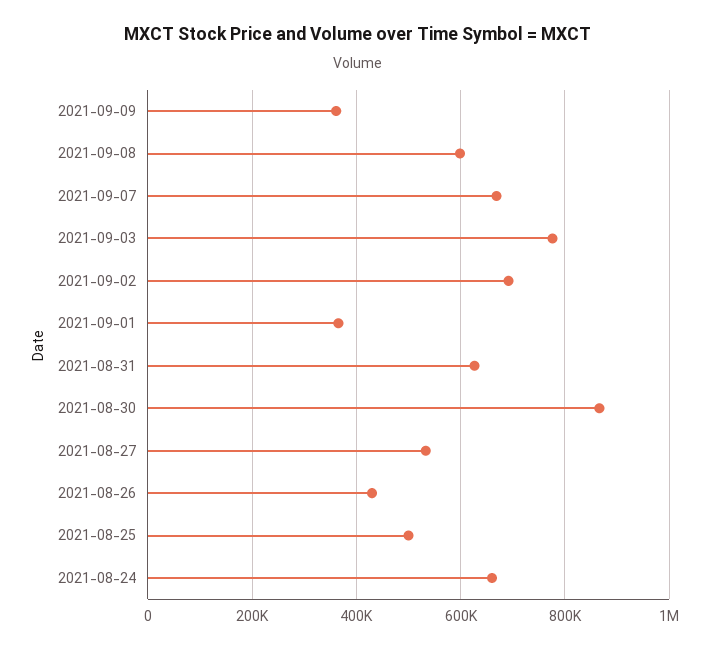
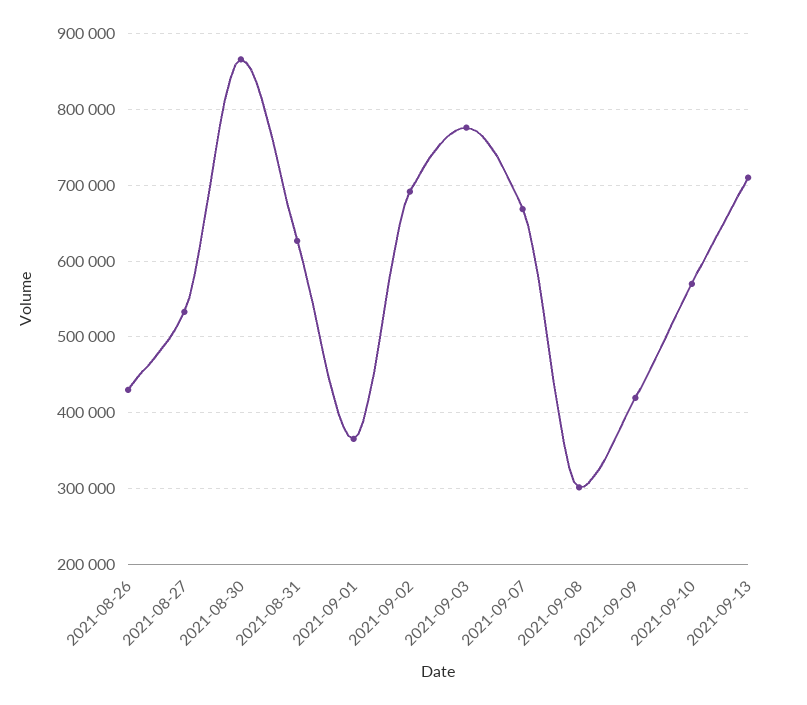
2021-09-09: 360000 -> 420000
2021-09-08: 600000 -> 300000
2021-08-25: 500000 -> none
2021-08-24: 660000 -> none
2021-09-10: none -> 570000
2021-09-13: none -> 710000

